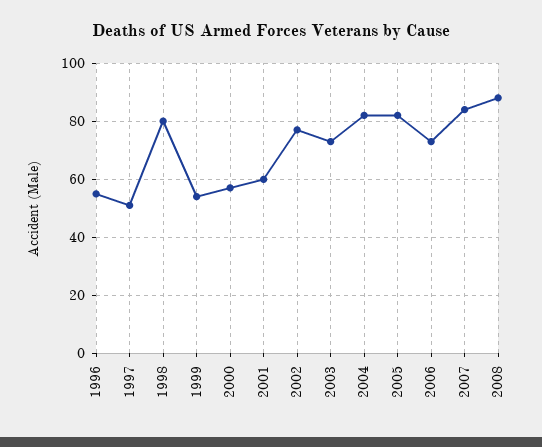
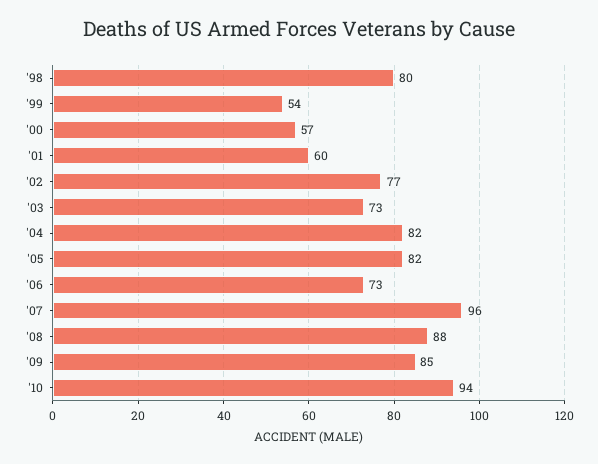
1996: 55 -> none
1997: 50 -> none
2007: 85 -> 96
'09: none -> 85
'10: none -> 94

